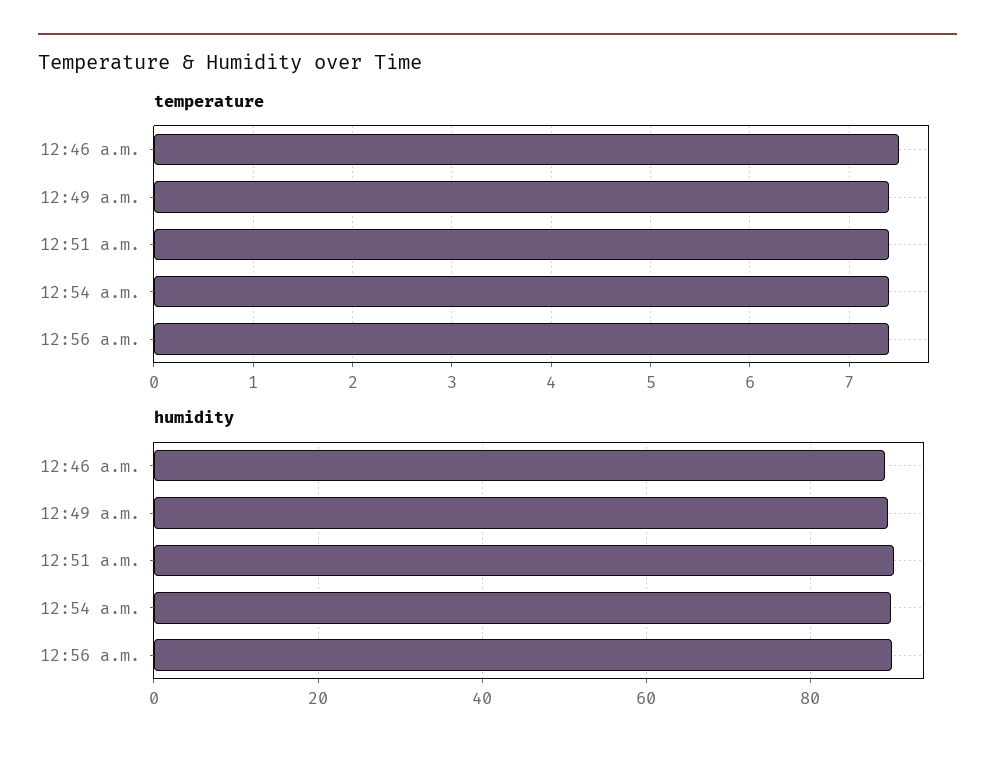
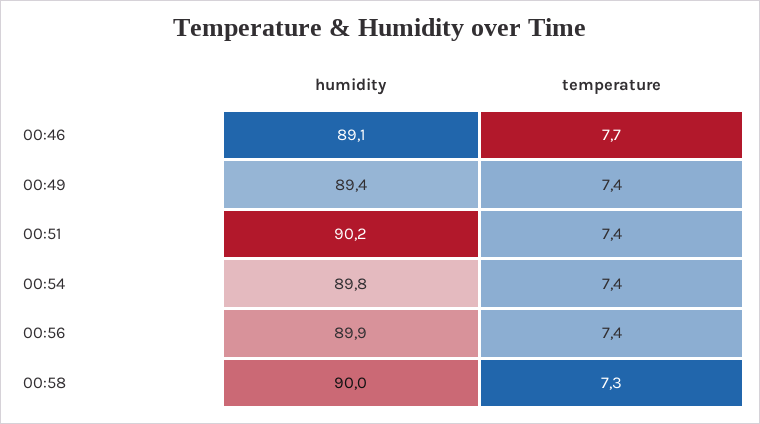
temperature, 12:46 a.m.: 7.5 -> 7.7
humidity, 00:58: none -> 90
temperature, 00:58: none -> 7.3

